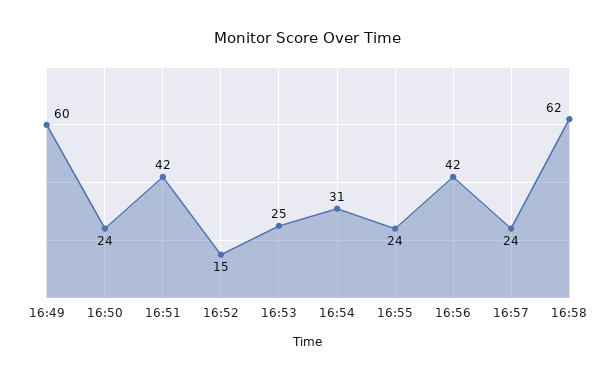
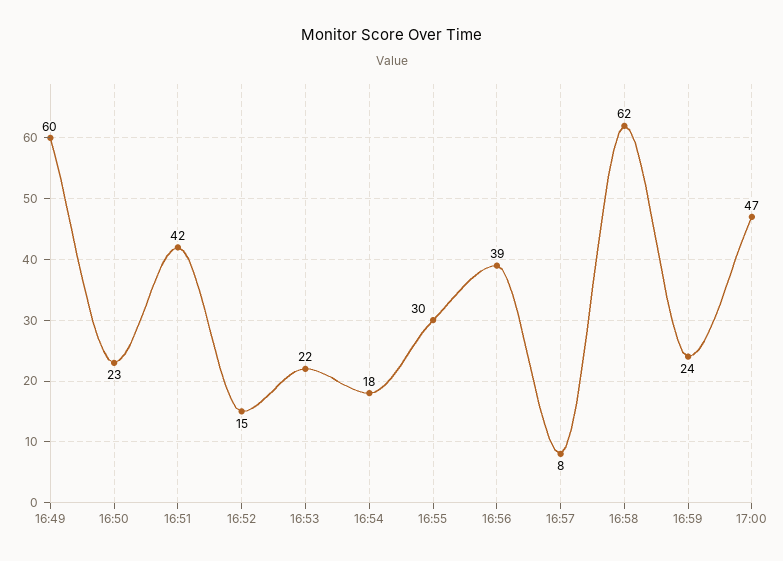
16:50: 24 -> 23
16:53: 25 -> 22
16:54: 31 -> 18
16:55: 24 -> 30
16:56: 42 -> 39
16:57: 24 -> 8
16:59: none -> 24
17:00: none -> 47

